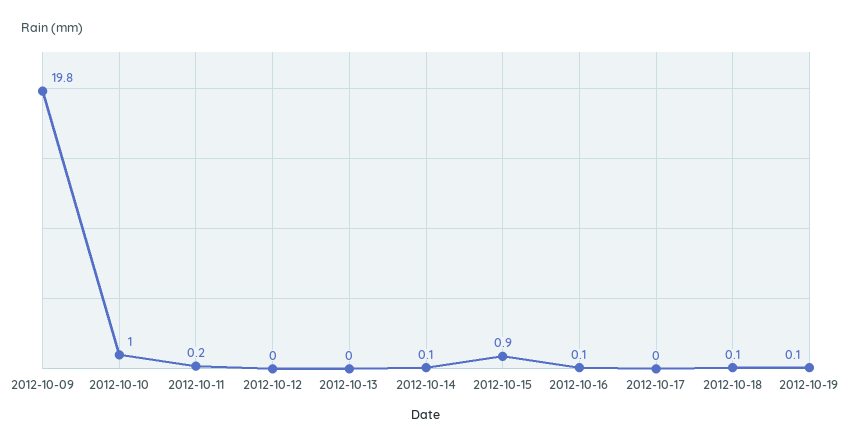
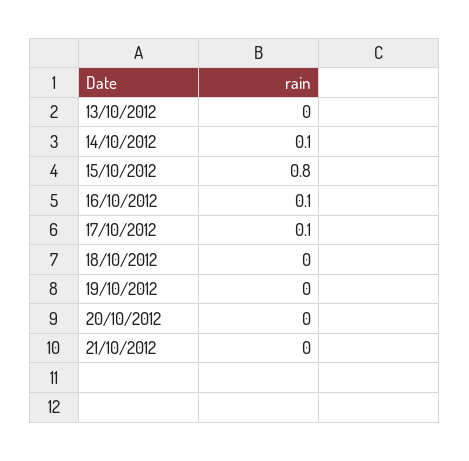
2012-10-09: 19.8 -> none
2012-10-10: 1 -> none
2012-10-11: 0.2 -> none
2012-10-12: 0 -> none
2012-10-15: 0.9 -> 0.8
2012-10-17: 0 -> 0.1
2012-10-18: 0.1 -> 0
2012-10-19: 0.1 -> 0
20/10/2012: none -> 0
21/10/2012: none -> 0

